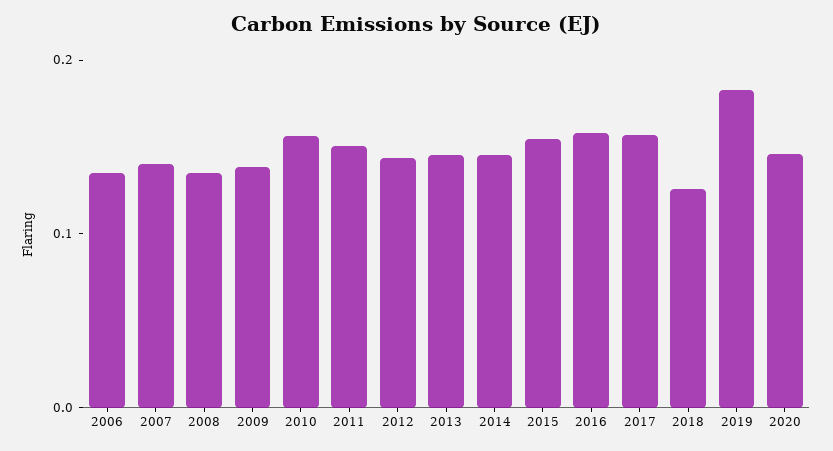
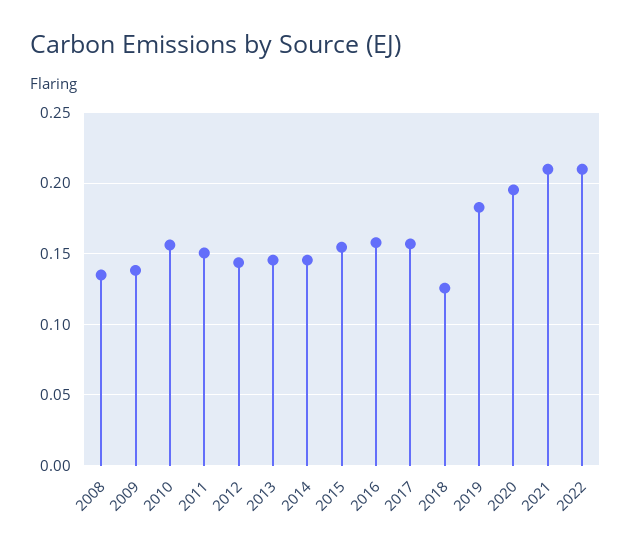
2006: 0.14 -> none
2007: 0.14 -> none
2020: 0.14 -> 0.195
2021: none -> 0.21
2022: none -> 0.21

